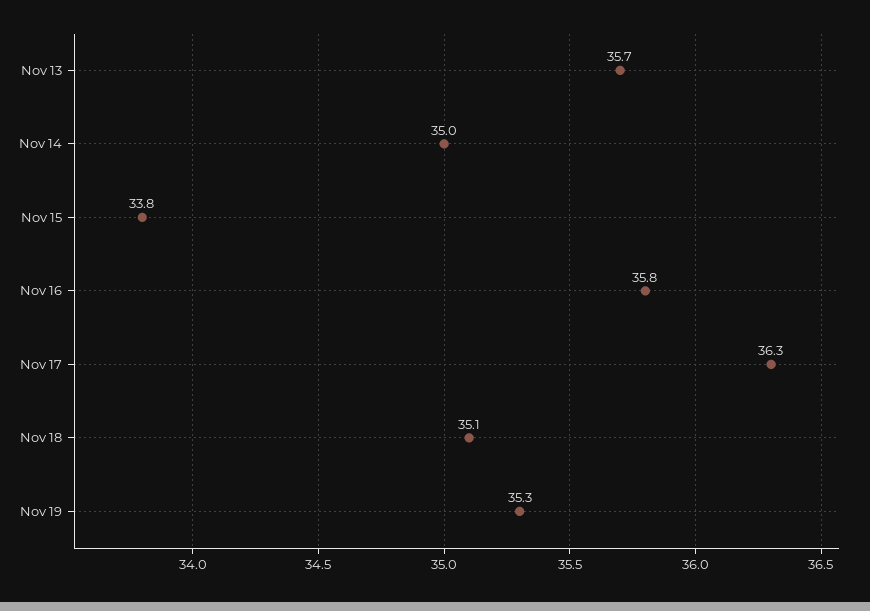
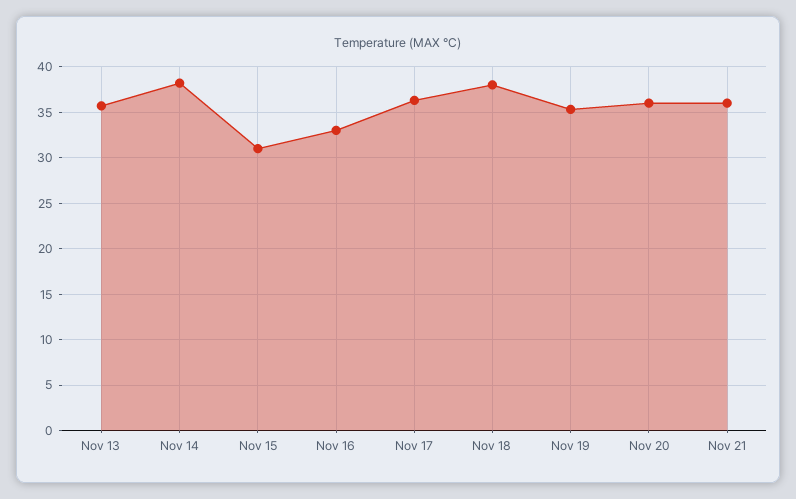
Nov 14: 35 -> 38
Nov 15: 33.8 -> 31
Nov 16: 35.8 -> 33
Nov 18: 35.1 -> 38
Nov 20: none -> 36
Nov 21: none -> 36

